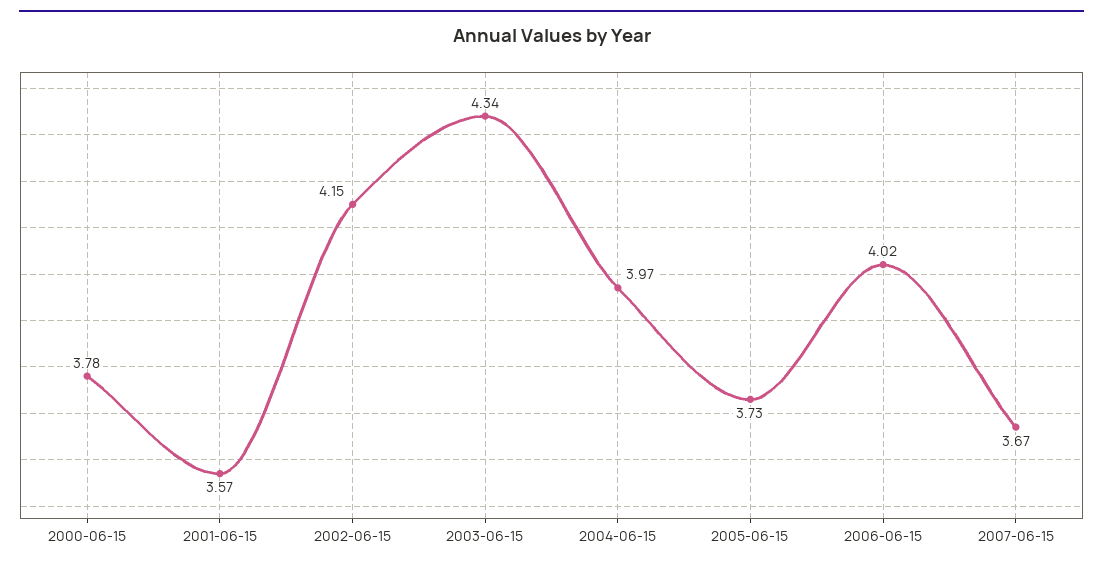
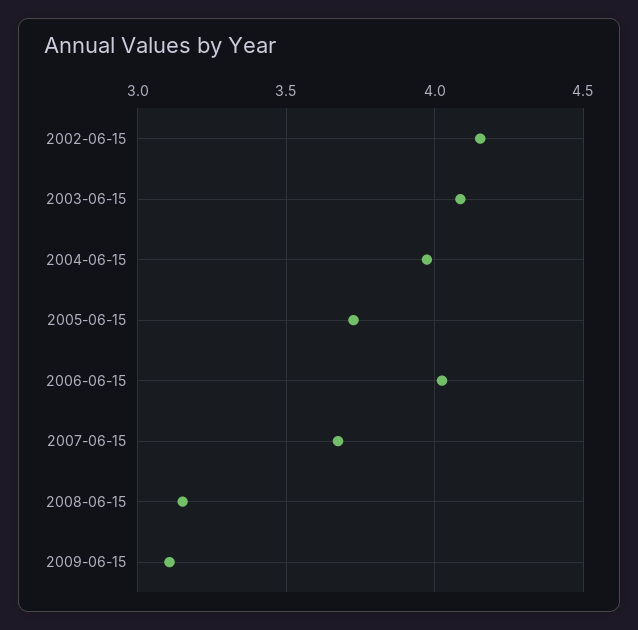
2000-06-15: 3.78 -> none
2001-06-15: 3.57 -> none
2003-06-15: 4.34 -> 4.1
2008-06-15: none -> 3.15
2009-06-15: none -> 3.1

